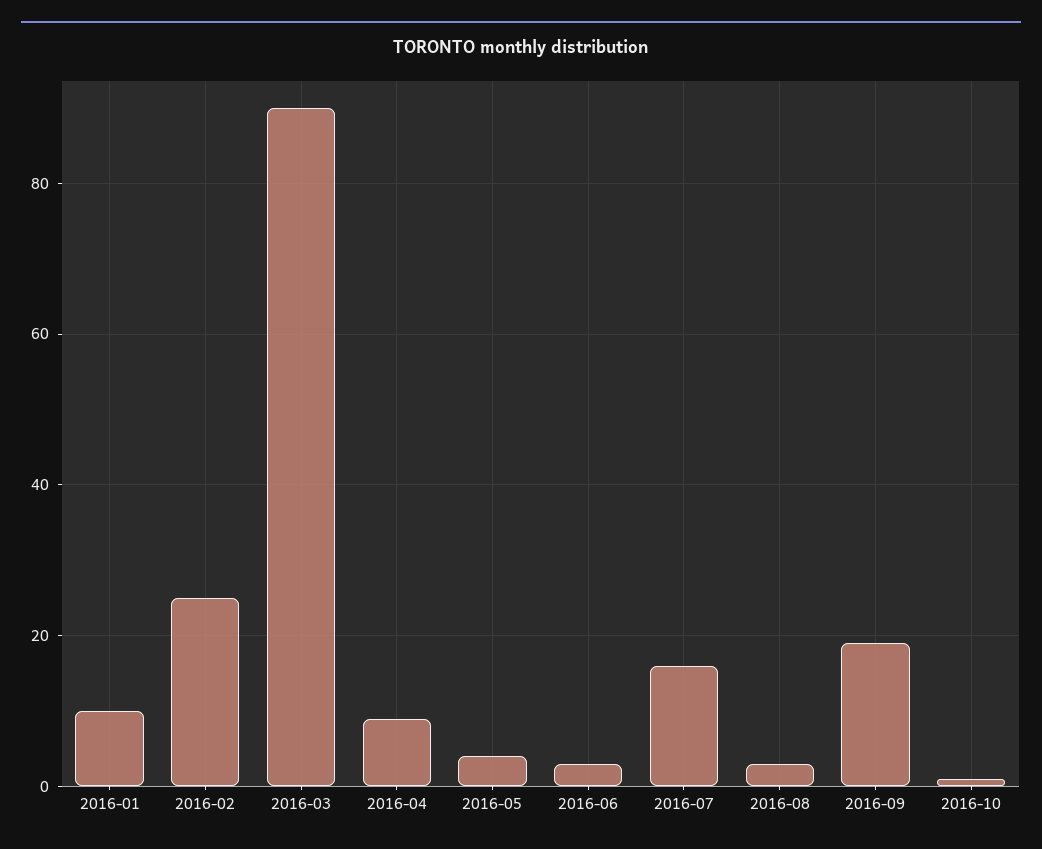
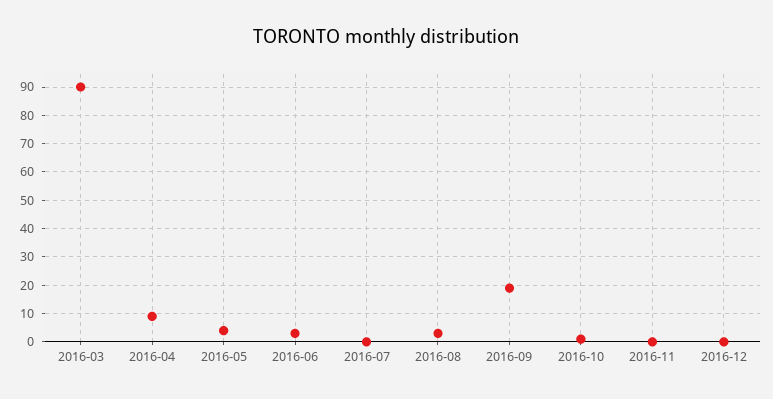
2016-01: 10 -> none
2016-02: 25 -> none
2016-07: 15 -> 0
2016-11: none -> 0
2016-12: none -> 0

